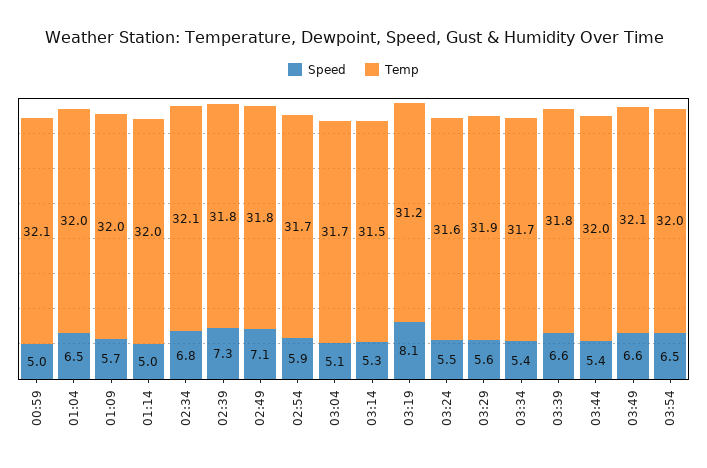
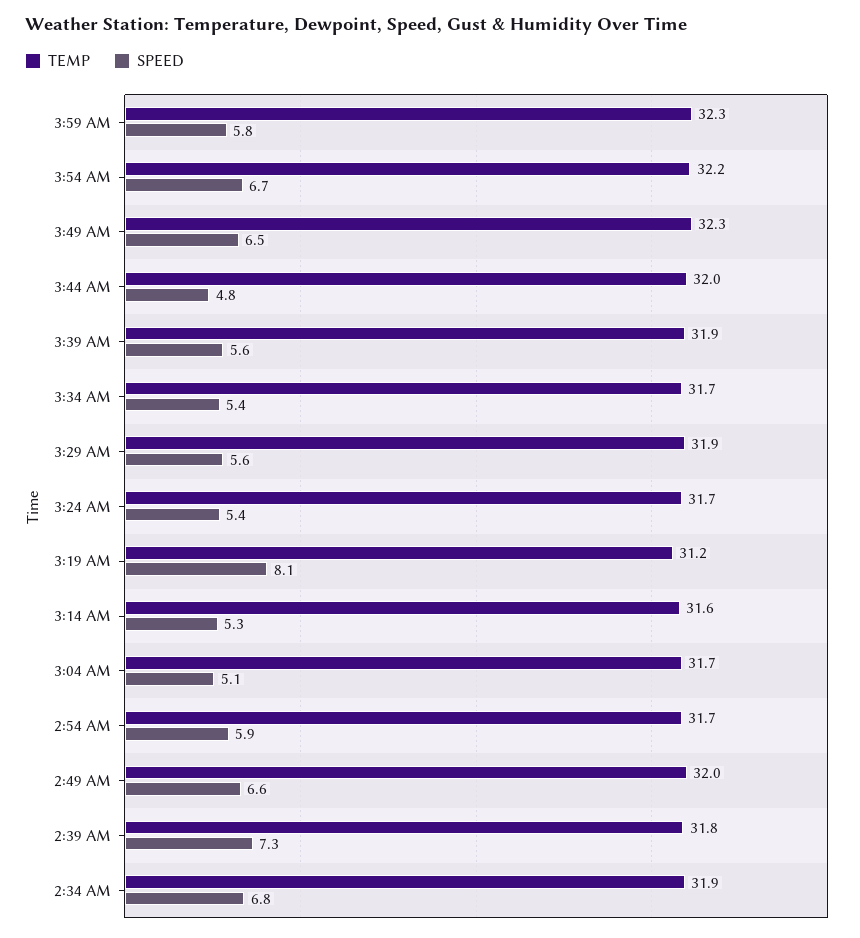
Speed, 00:59: 5 -> none
Temp, 00:59: 32.1 -> none
Speed, 01:04: 6.5 -> none
Temp, 01:04: 32 -> none
Speed, 01:09: 5.7 -> none
Temp, 01:09: 32 -> none
Speed, 01:14: 5 -> none
Temp, 01:14: 32 -> none
Temp, 02:34: 32.1 -> 31.9
Speed, 02:49: 7.1 -> 6.6
Temp, 02:49: 31.8 -> 32
Temp, 03:14: 31.5 -> 31.6
Speed, 03:24: 5.5 -> 5.4
Temp, 03:24: 31.6 -> 31.7
Speed, 03:39: 6.6 -> 5.6
Temp, 03:39: 31.8 -> 31.9
Speed, 03:44: 5.4 -> 4.8
Speed, 03:49: 6.6 -> 6.5
Temp, 03:49: 32.1 -> 32.3
Speed, 03:54: 6.5 -> 6.7
Temp, 03:54: 32 -> 32.2
Temp, 3:59 AM: none -> 32.3
Speed, 3:59 AM: none -> 5.8

